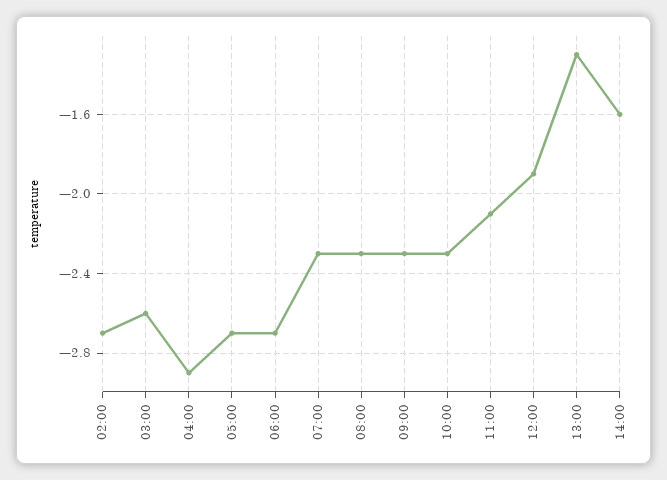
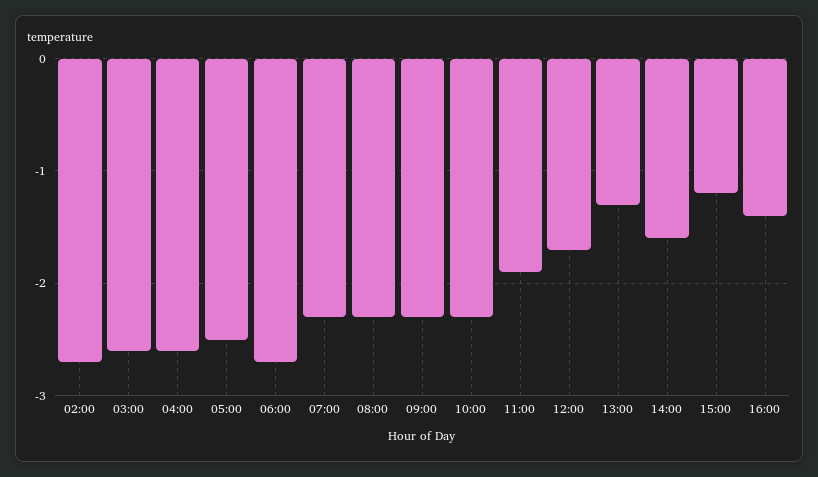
04:00: -2.9 -> -2.6
05:00: -2.7 -> -2.5
11:00: -2.1 -> -1.9
12:00: -1.9 -> -1.7
15:00: none -> -1.2
16:00: none -> -1.4

